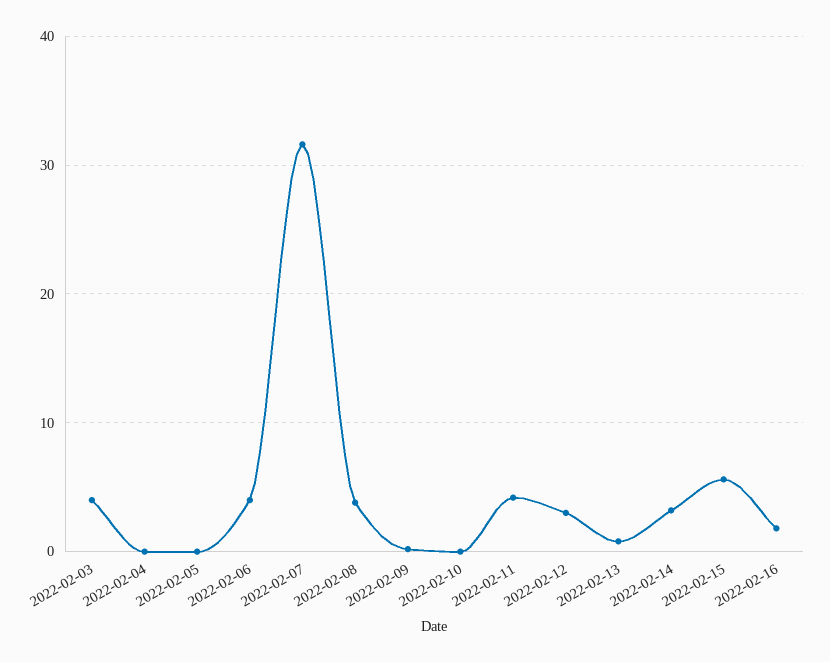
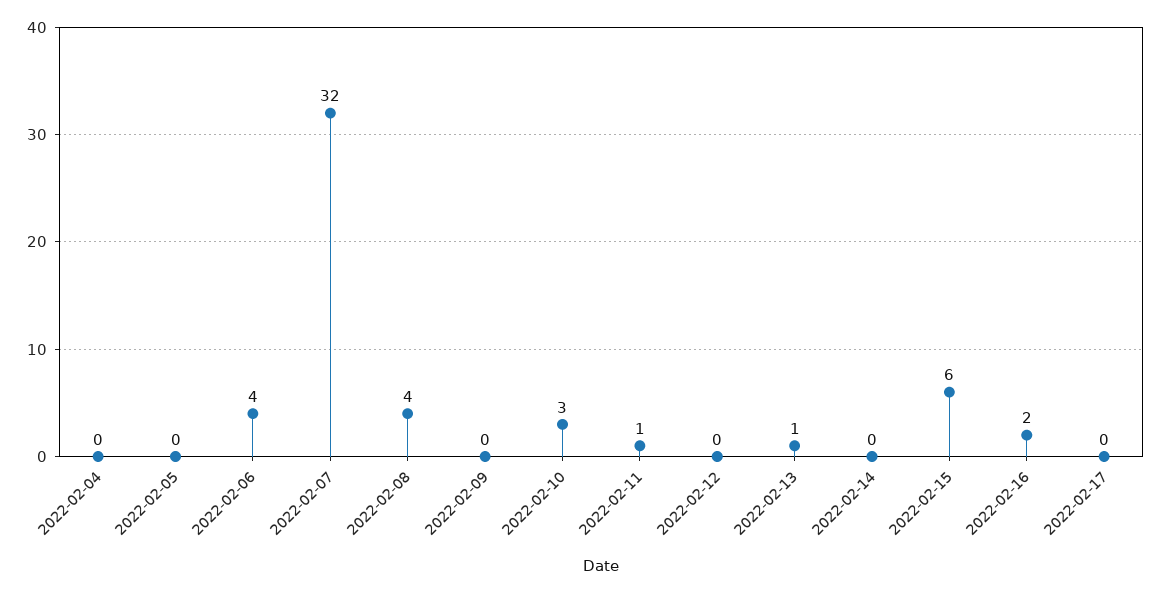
2022-02-03: 4 -> none
2022-02-10: 0 -> 3
2022-02-11: 4 -> 1
2022-02-12: 3 -> 0
2022-02-14: 3 -> 0
2022-02-17: none -> 0

